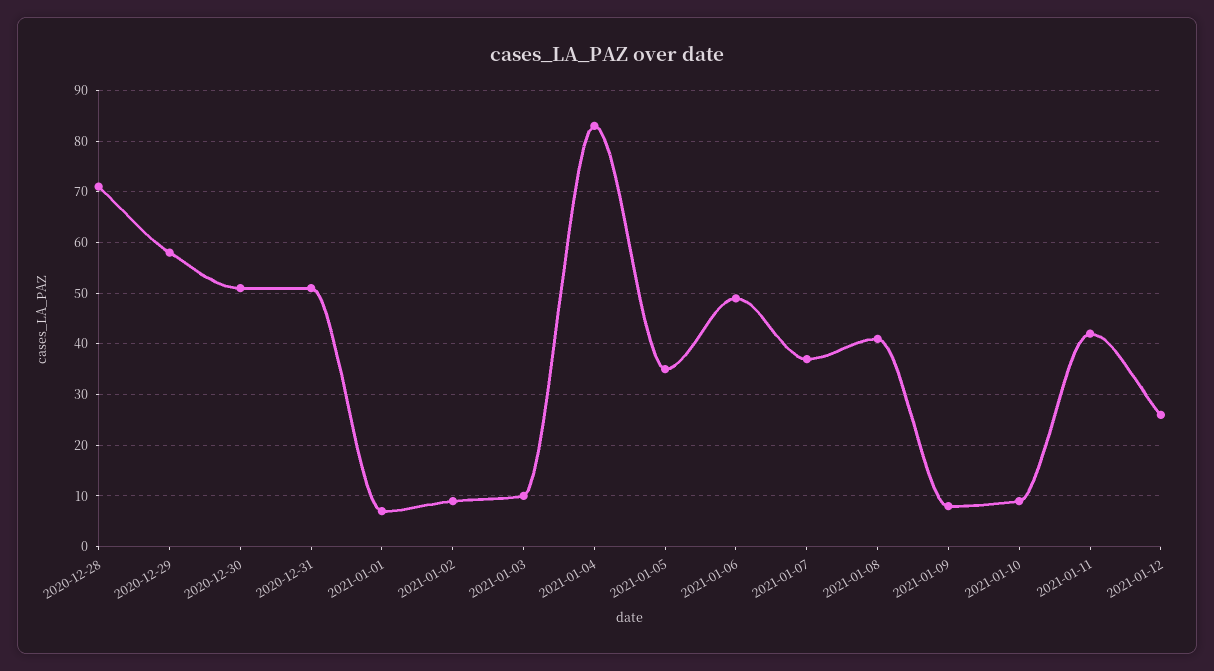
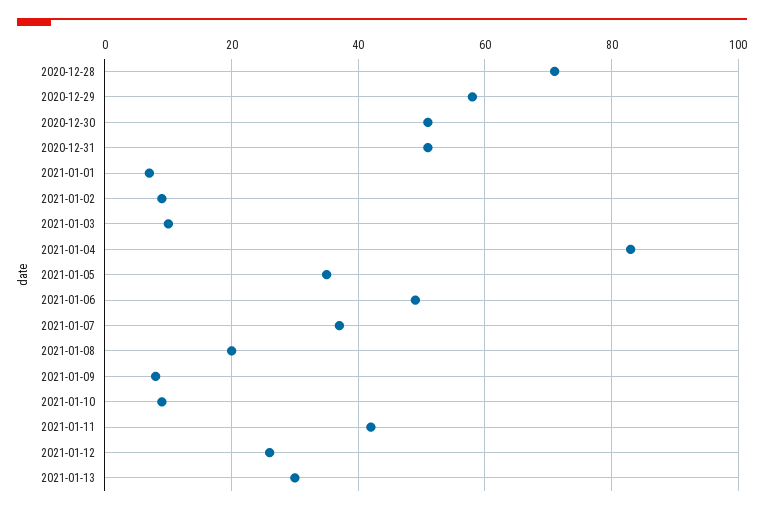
2021-01-08: 40 -> 20
2021-01-13: none -> 30

